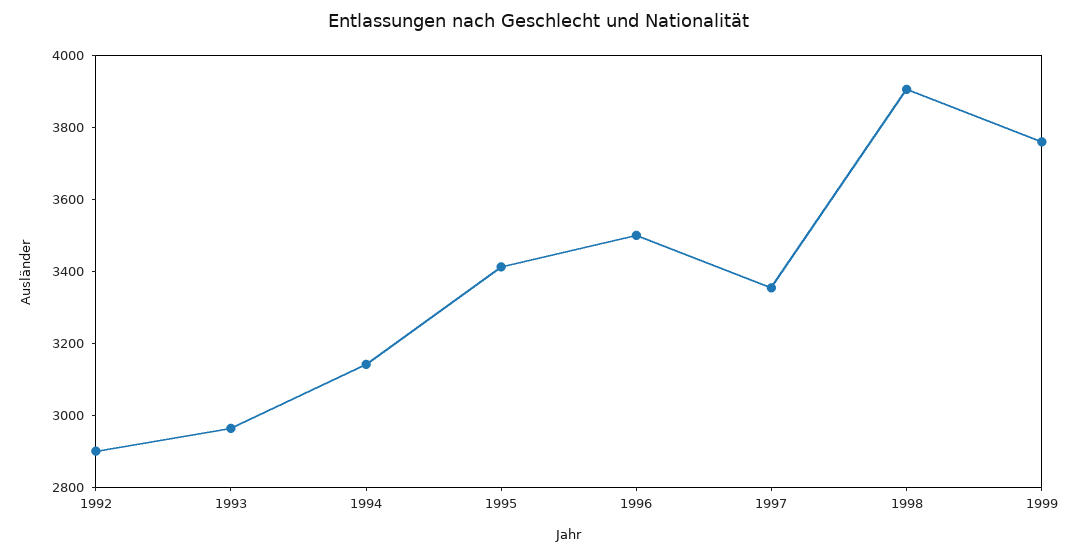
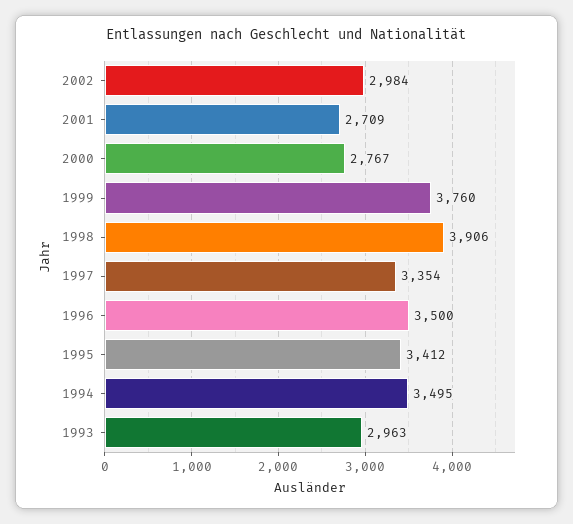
1992: 2900 -> none
1994: 3150 -> 3495
2002: none -> 2984
2001: none -> 2709
2000: none -> 2767

